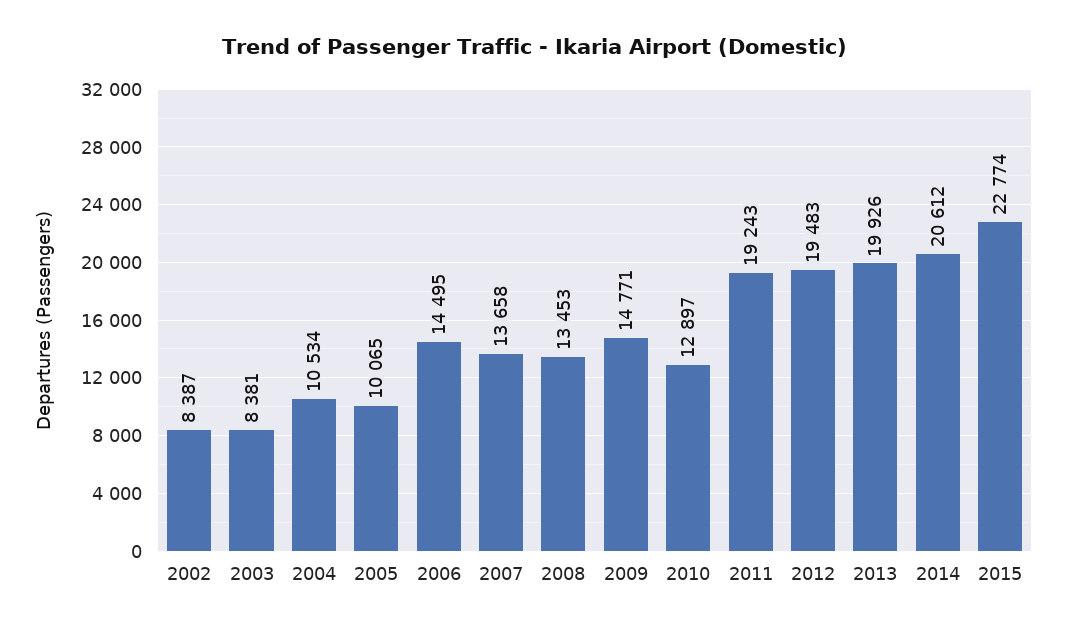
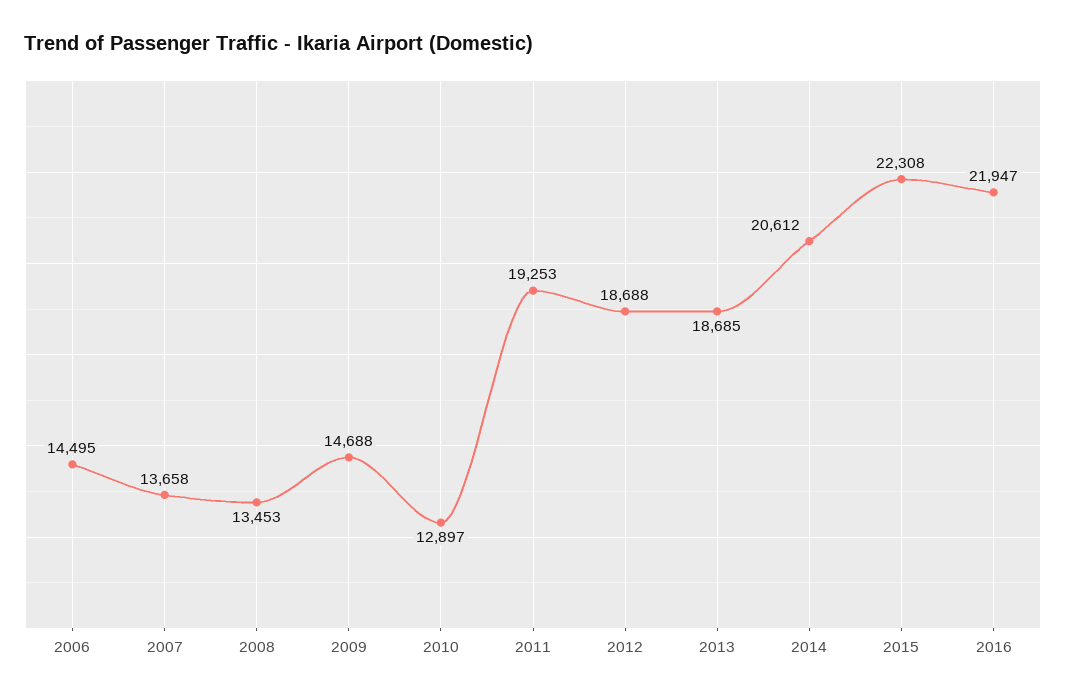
2002: 8387 -> none
2003: 8381 -> none
2004: 10534 -> none
2005: 10065 -> none
2009: 14771 -> 14688
2011: 19243 -> 19253
2012: 19483 -> 18688
2013: 19926 -> 18685
2015: 22774 -> 22308
2016: none -> 21947

